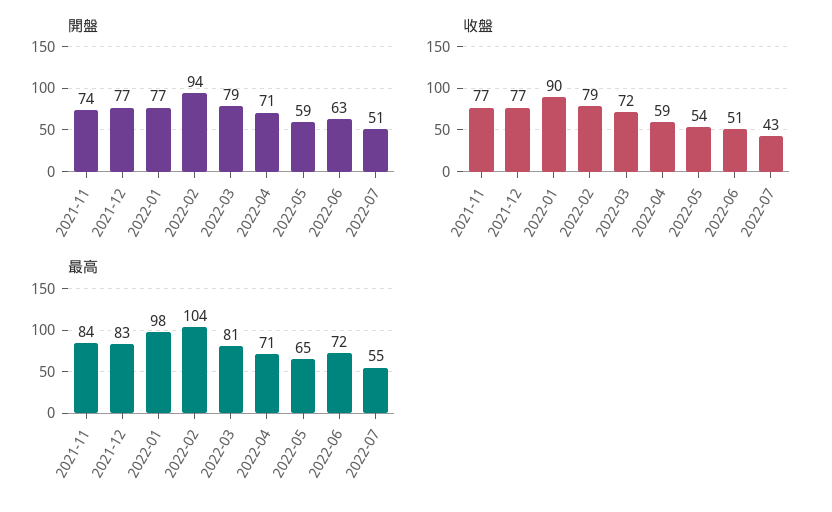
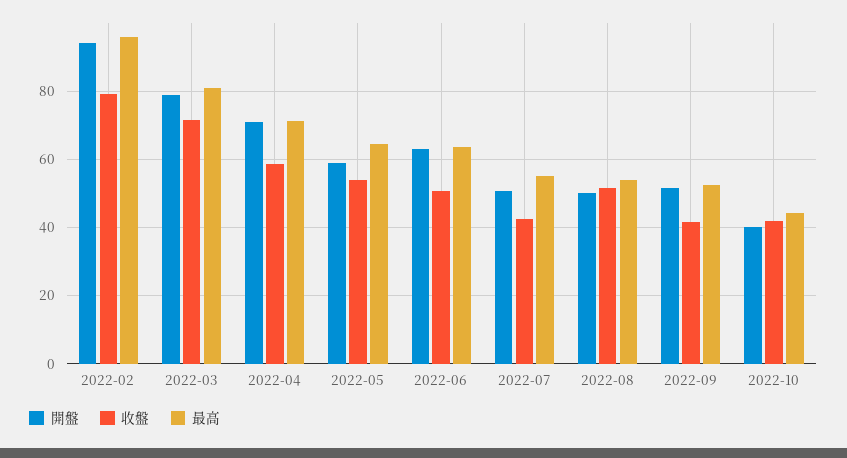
開盤, 2021-11: 74 -> none
開盤, 2021-12: 77 -> none
開盤, 2022-01: 77 -> none
收盤, 2021-11: 77 -> none
收盤, 2021-12: 77 -> none
收盤, 2022-01: 90 -> none
最高, 2021-11: 84 -> none
最高, 2021-12: 83 -> none
最高, 2022-01: 98 -> none
最高, 2022-02: 104 -> 96
最高, 2022-06: 72 -> 64
開盤, 2022-08: none -> 50
收盤, 2022-08: none -> 52
最高, 2022-08: none -> 54
開盤, 2022-09: none -> 52
收盤, 2022-09: none -> 42
最高, 2022-09: none -> 52
開盤, 2022-10: none -> 40
收盤, 2022-10: none -> 42
最高, 2022-10: none -> 44

